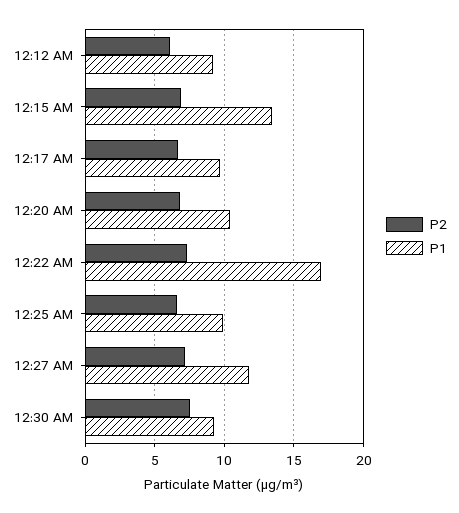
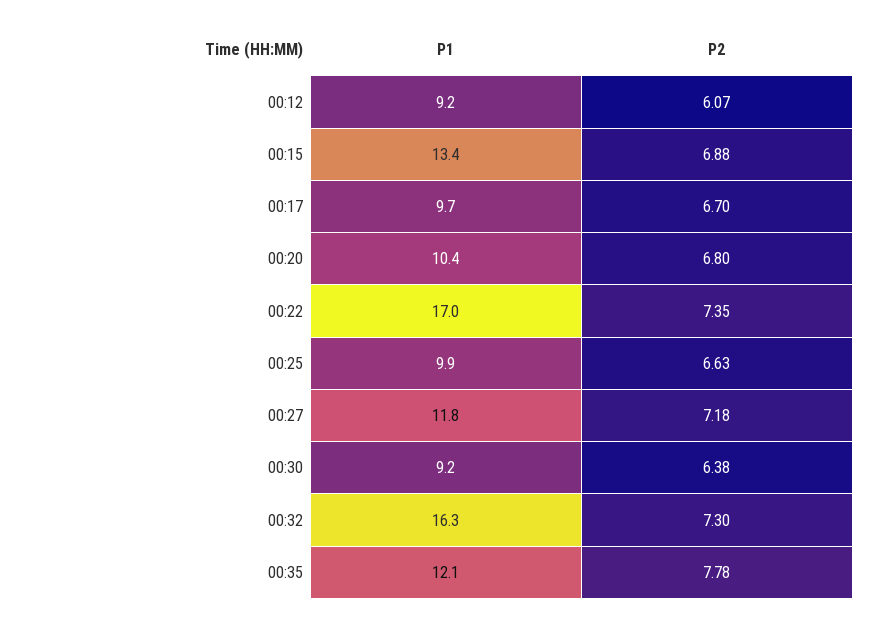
P2, 12:30 AM: 7.5 -> 6.38
P1, 00:32: none -> 16.3
P2, 00:32: none -> 7.3
P1, 00:35: none -> 12.1
P2, 00:35: none -> 7.78

